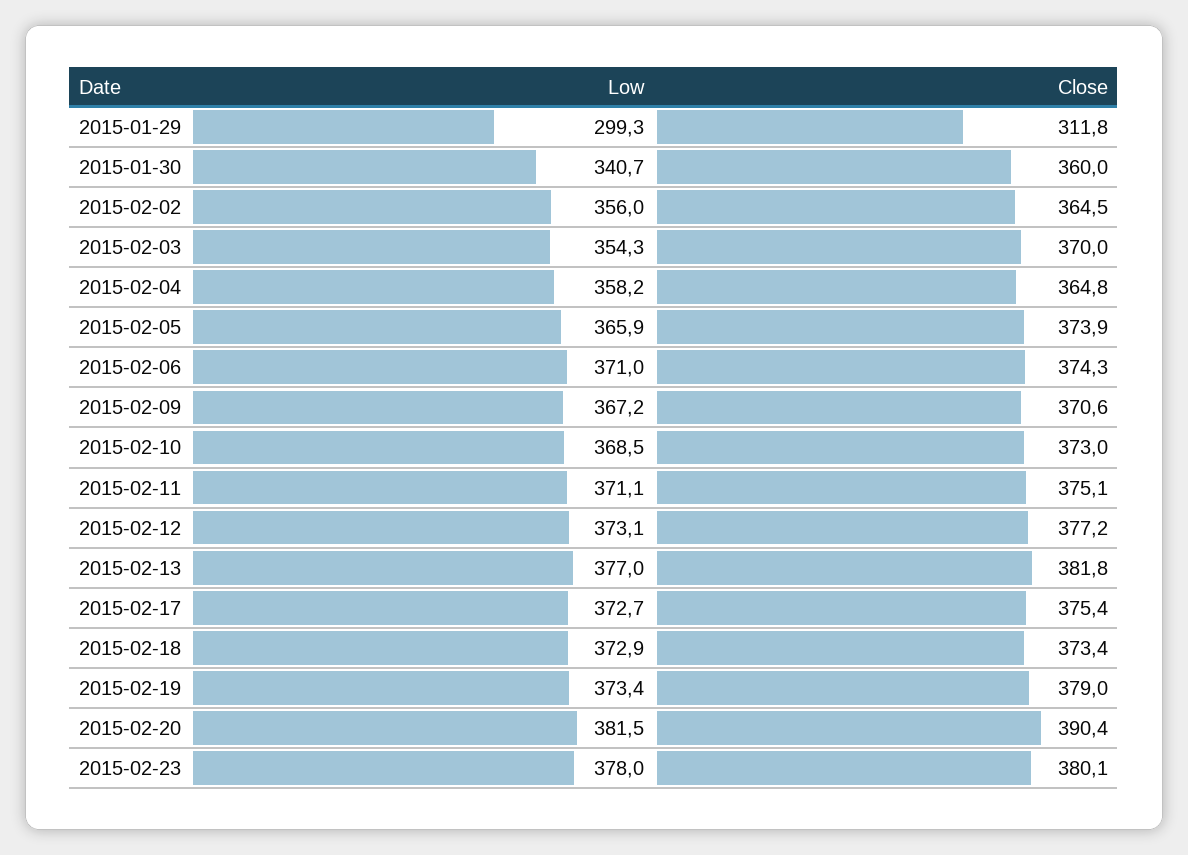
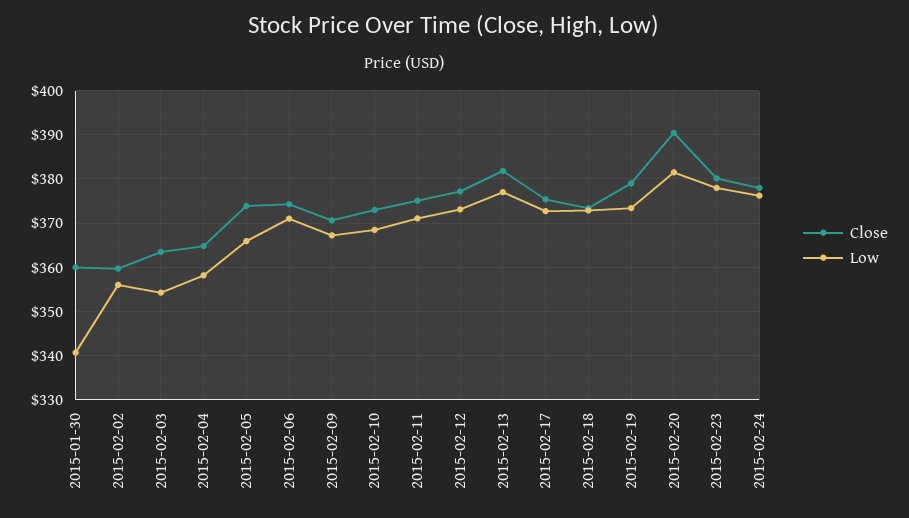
Low, 2015-01-29: 299.3 -> none
Close, 2015-01-29: 311.8 -> none
Close, 2015-02-02: 364.5 -> 360
Close, 2015-02-03: 370 -> 364
Close, 2015-02-24: none -> 378
Low, 2015-02-24: none -> 376

